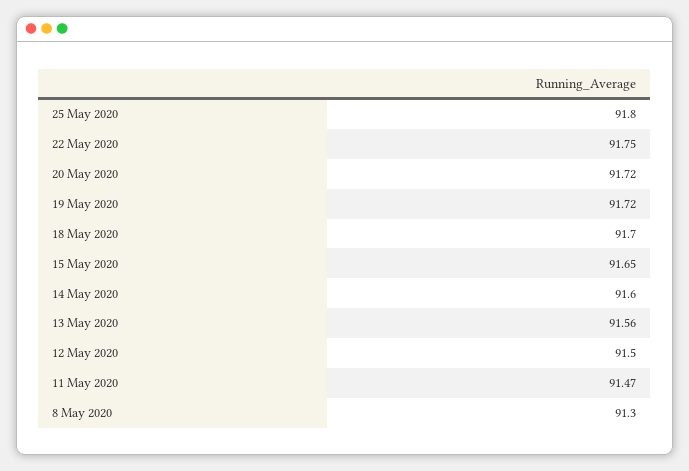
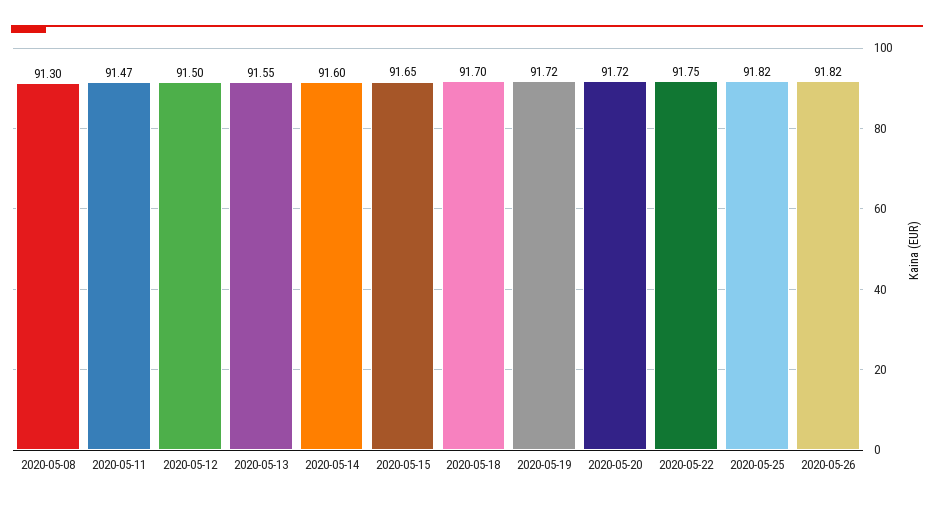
25 May 2020: 91.8 -> 91.82
13 May 2020: 91.56 -> 91.55
2020-05-26: none -> 91.82

